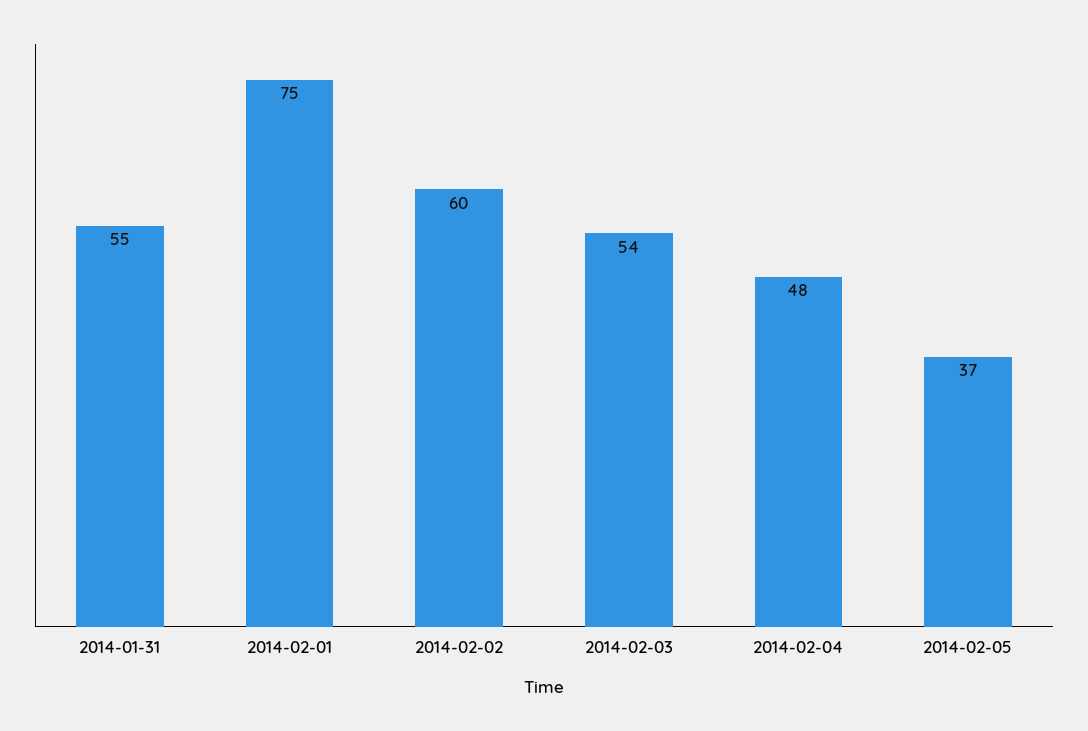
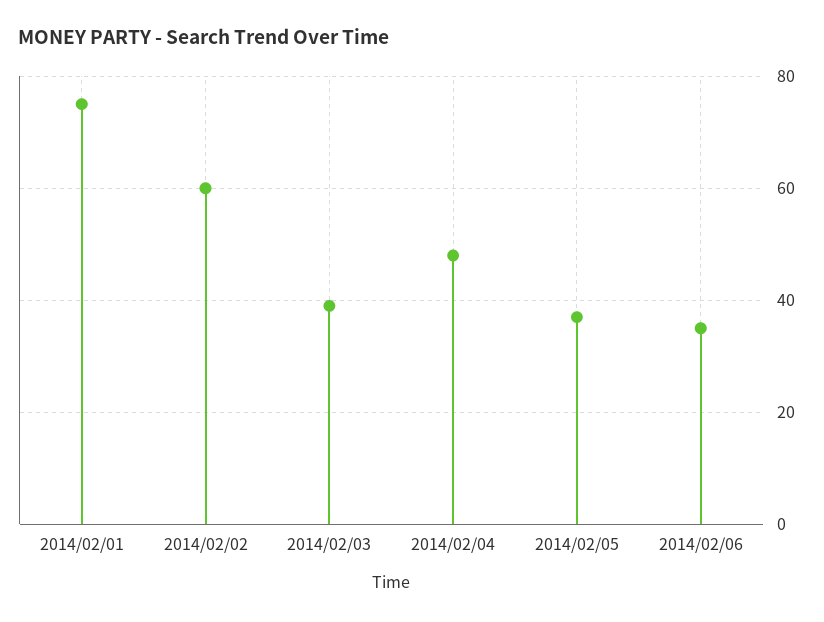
2014-01-31: 55 -> none
2014-02-03: 54 -> 40
2014/02/06: none -> 35

